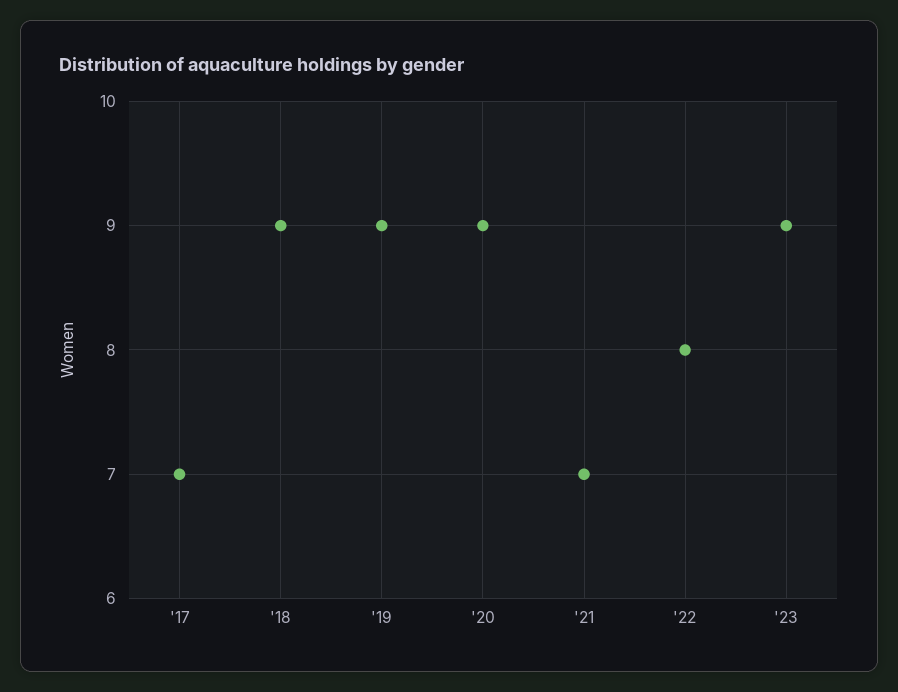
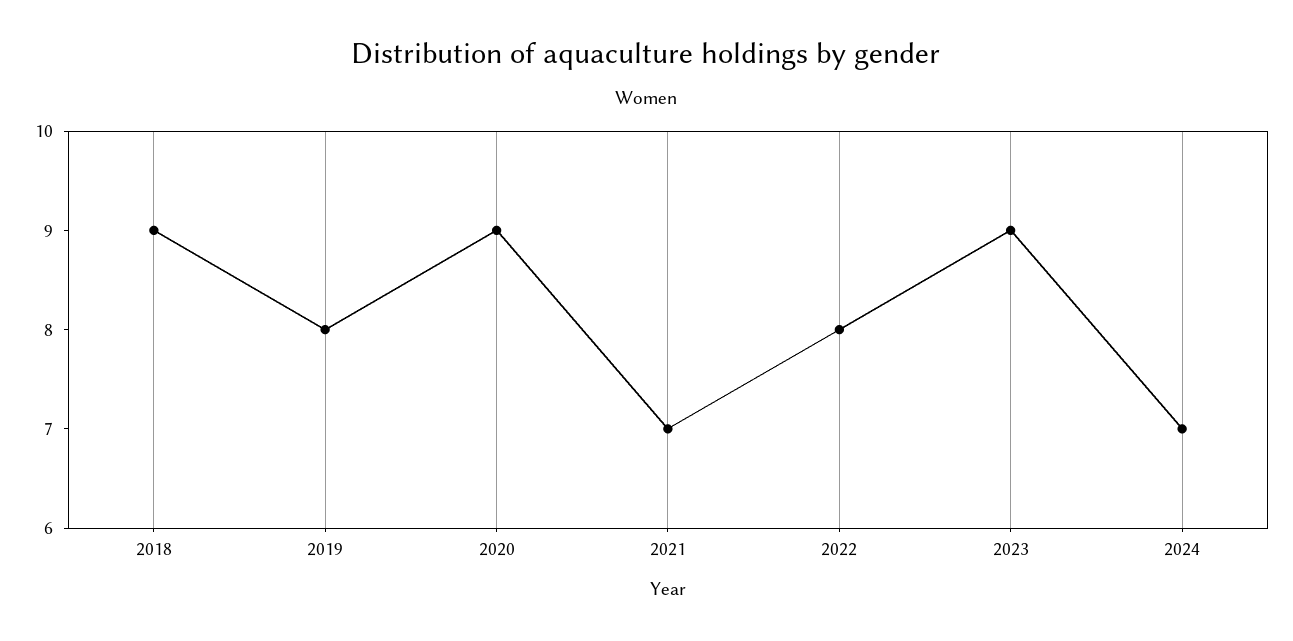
'17: 7 -> none
'19: 9 -> 8
2024: none -> 7

